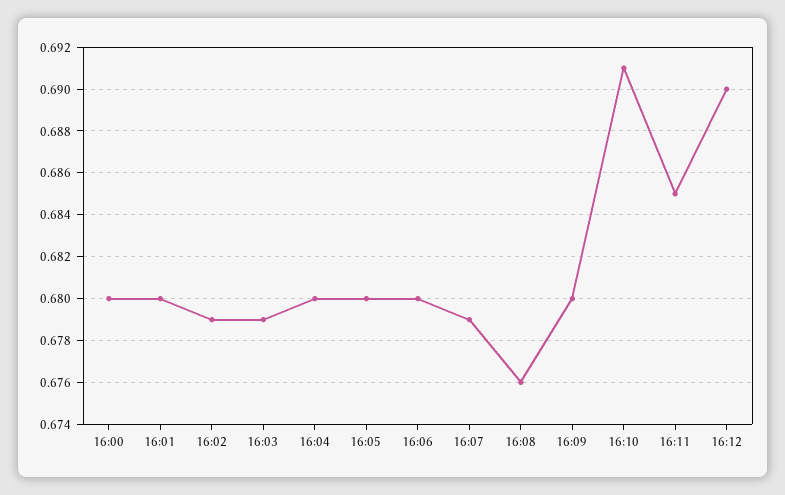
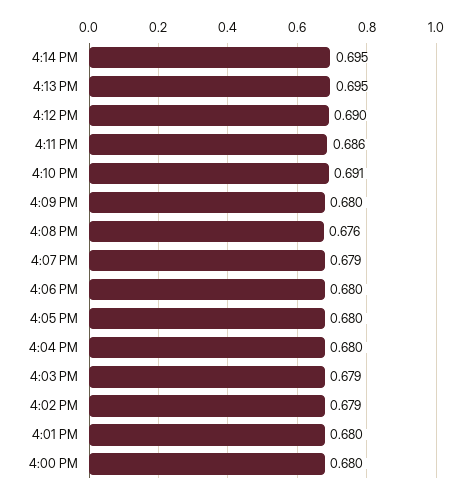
16:11: 0.685 -> 0.686
4:14 PM: none -> 0.695
4:13 PM: none -> 0.695

